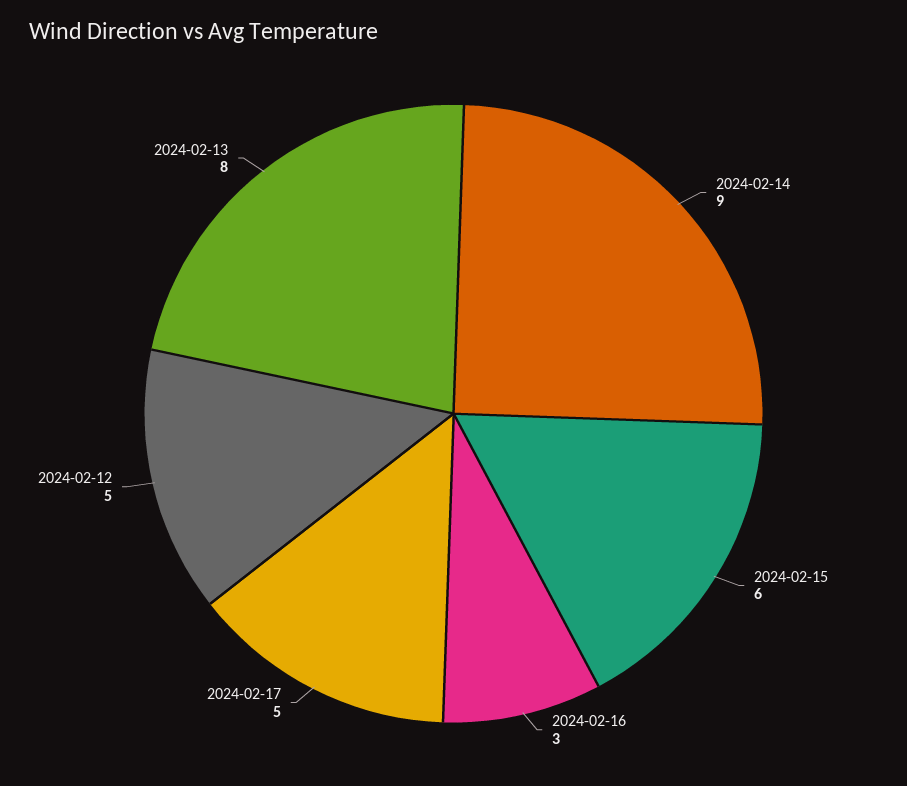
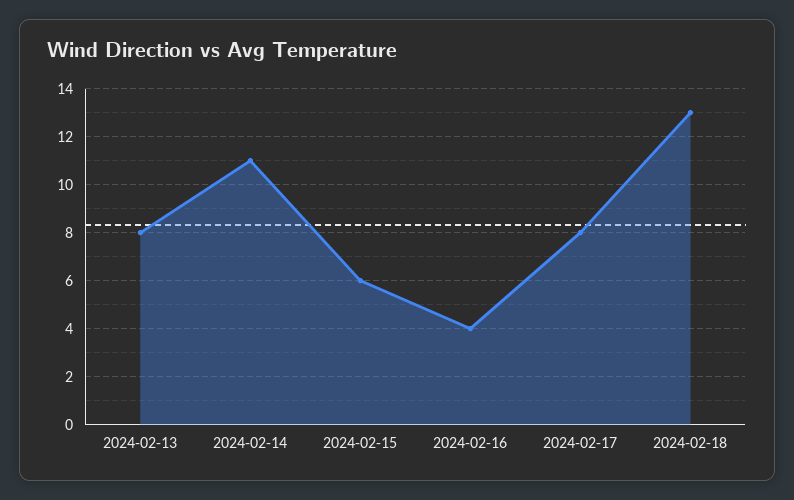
2024-02-14: 9 -> 11
2024-02-16: 3 -> 4
2024-02-17: 5 -> 8
2024-02-12: 5 -> none
2024-02-18: none -> 13

